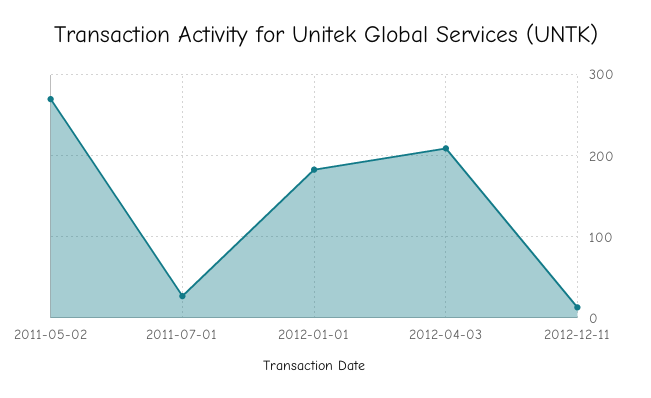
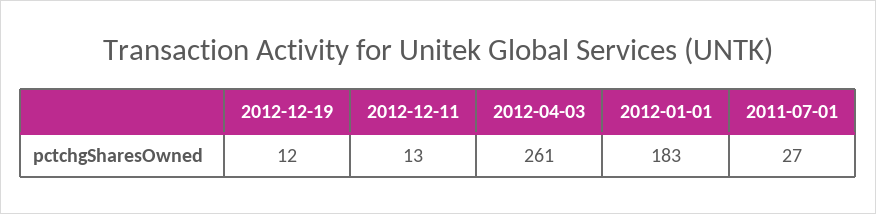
2011-05-02: 270 -> none
2012-04-03: 210 -> 261
2012-12-19: none -> 12

